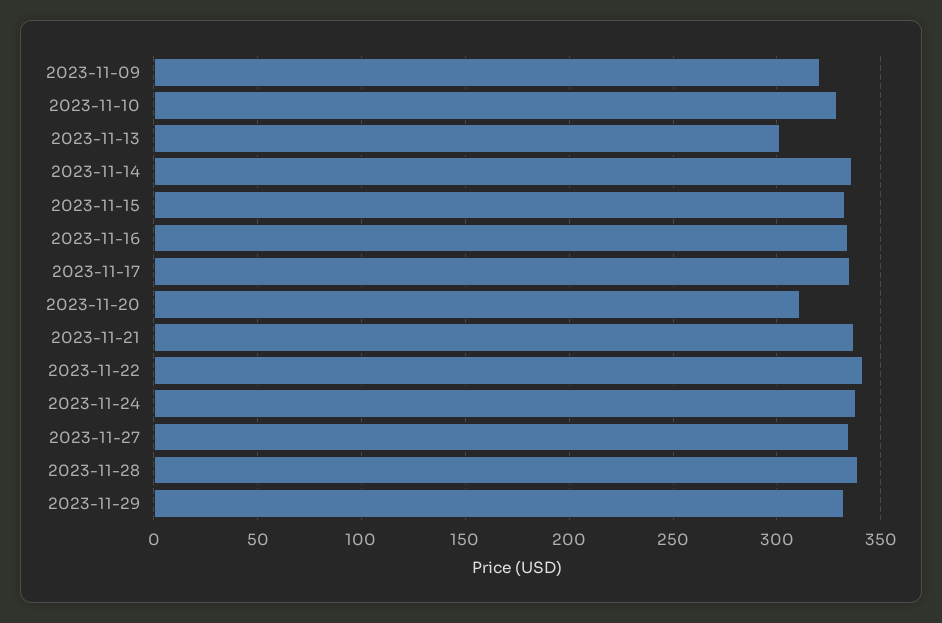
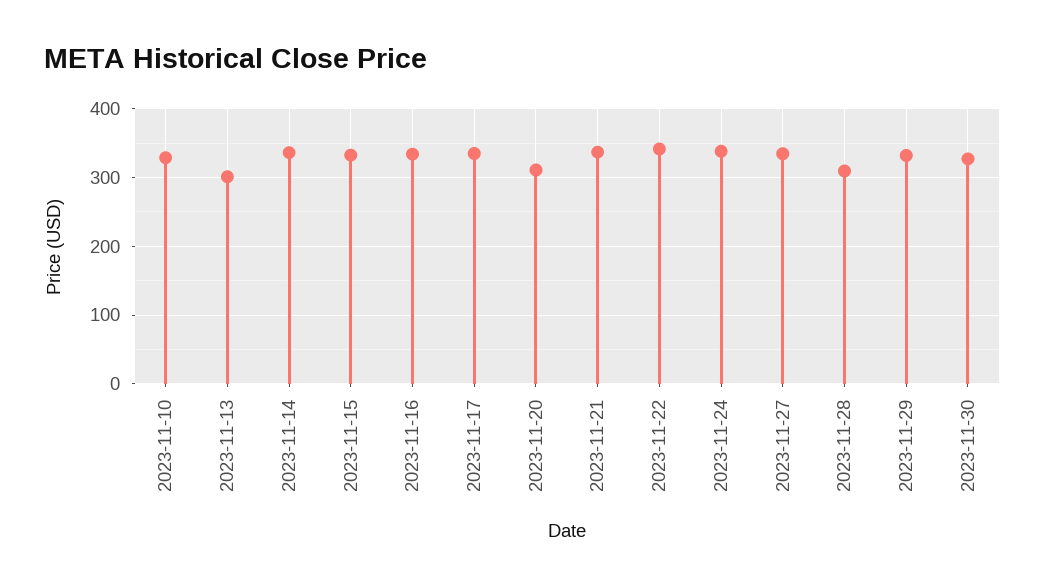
2023-11-09: 320 -> none
2023-11-28: 340 -> 310
2023-11-30: none -> 330

